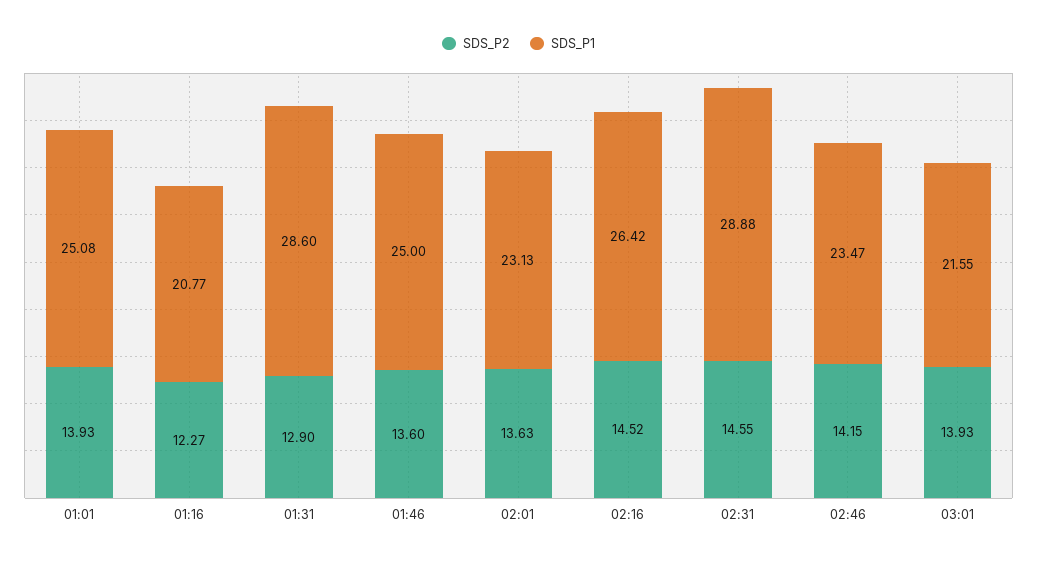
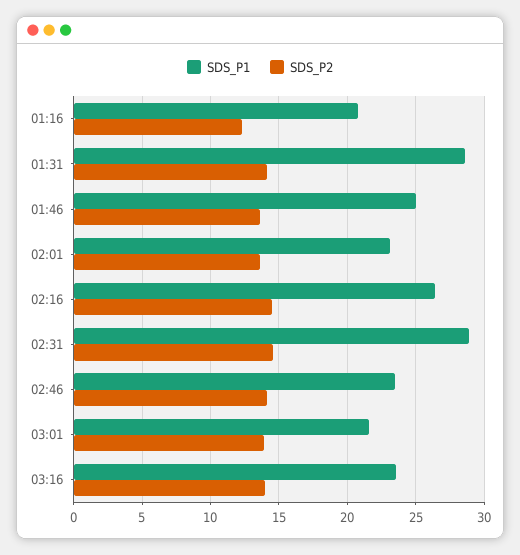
SDS_P2, 01:01: 13.93 -> none
SDS_P1, 01:01: 25.08 -> none
SDS_P2, 01:31: 12.9 -> 14
SDS_P1, 03:16: none -> 23.5
SDS_P2, 03:16: none -> 14

